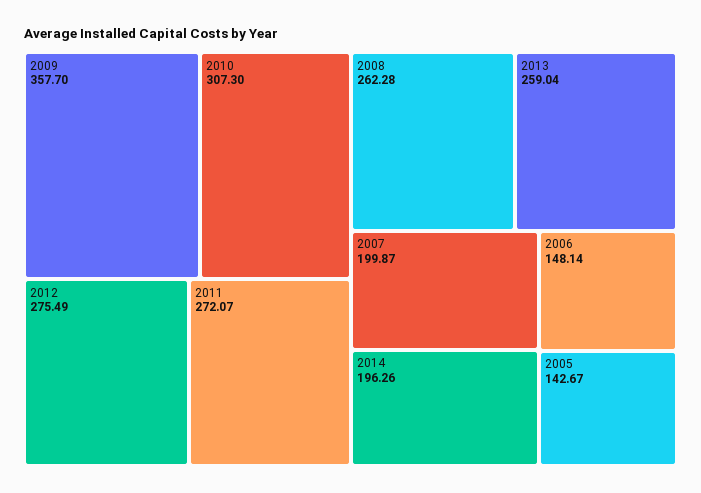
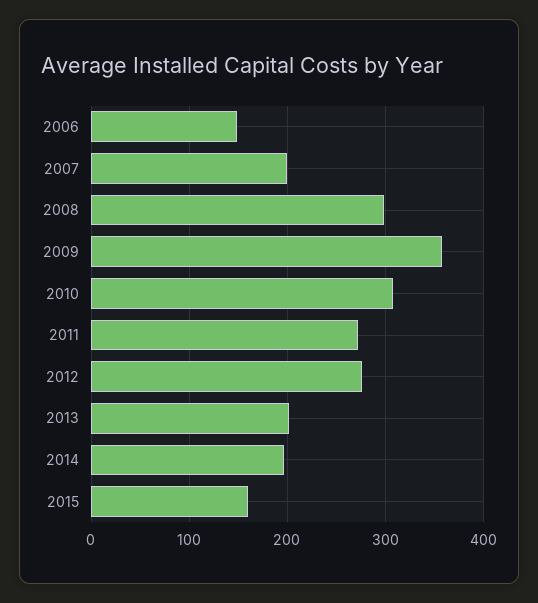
2008: 262.28 -> 300
2013: 259.04 -> 200
2005: 142.67 -> none
2015: none -> 160

